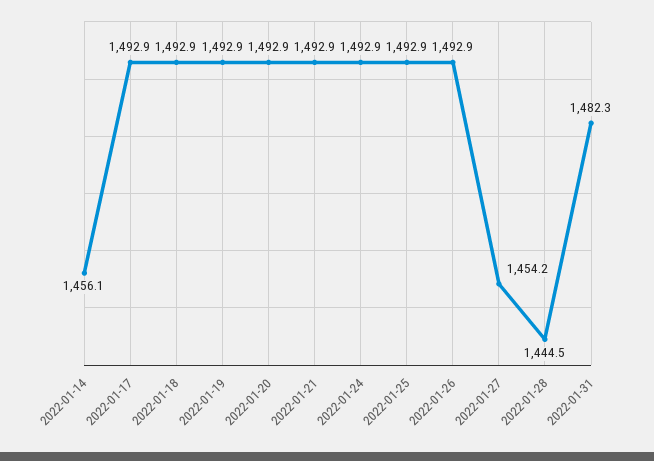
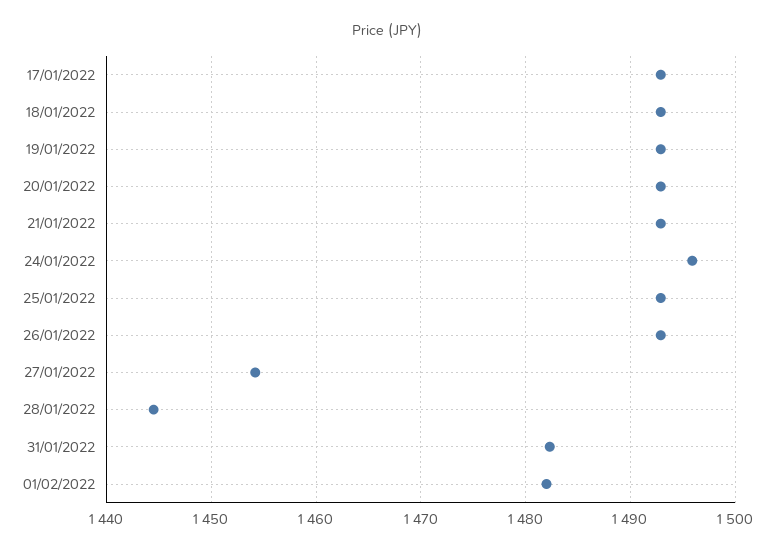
2022-01-14: 1456.1 -> none
2022-01-24: 1492.9 -> 1496
01/02/2022: none -> 1482

